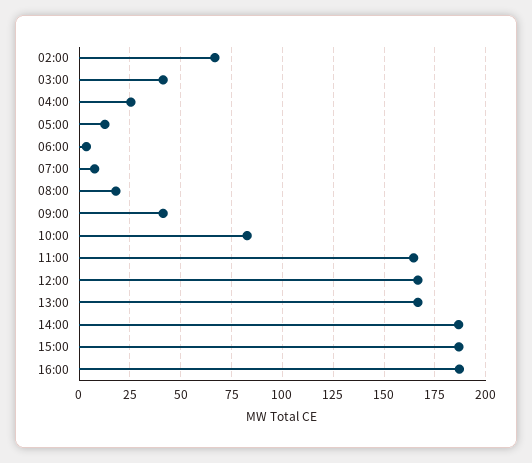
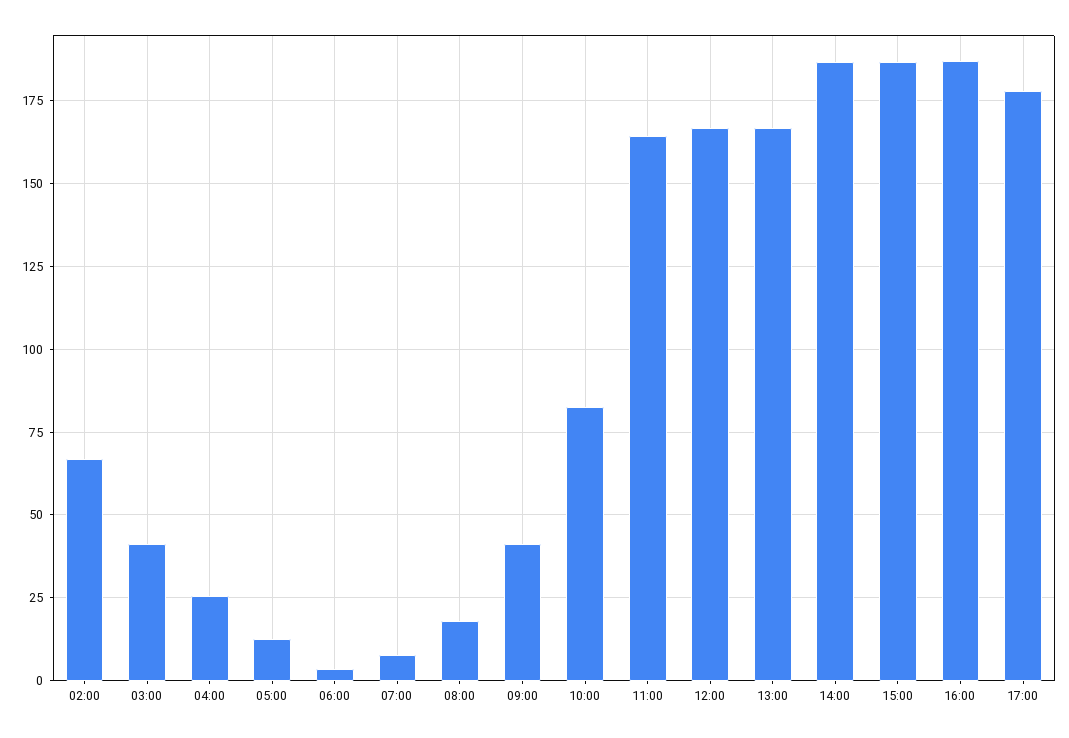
17:00: none -> 177.5

